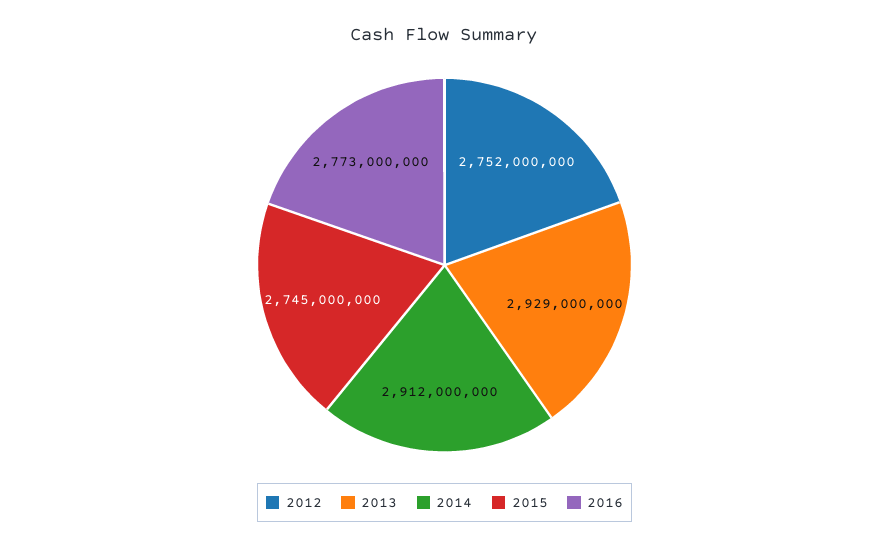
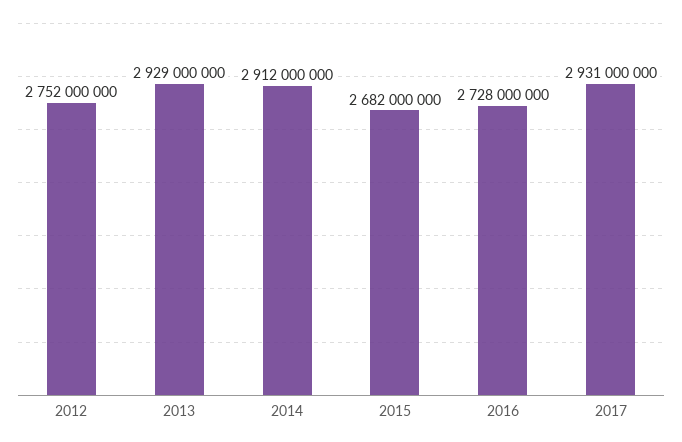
2015: 2745000000 -> 2682000000
2016: 2773000000 -> 2728000000
2017: none -> 2931000000

